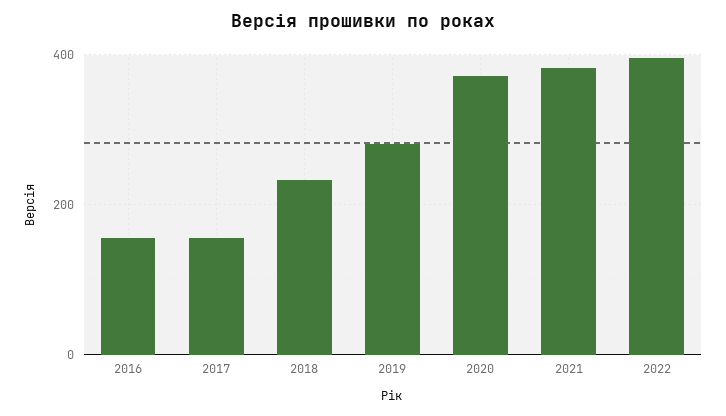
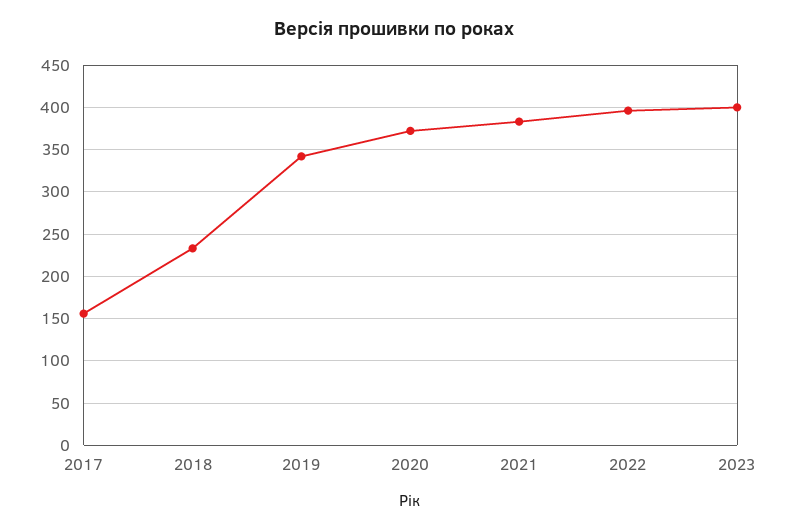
2016: 160 -> none
2019: 280 -> 340
2023: none -> 400

